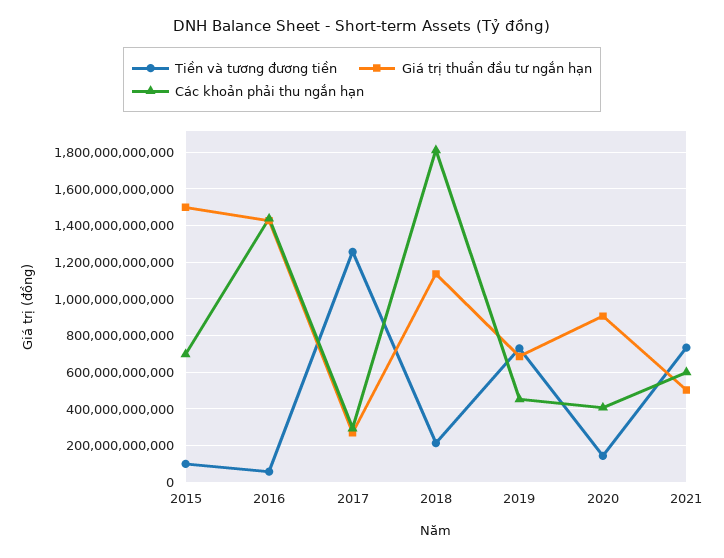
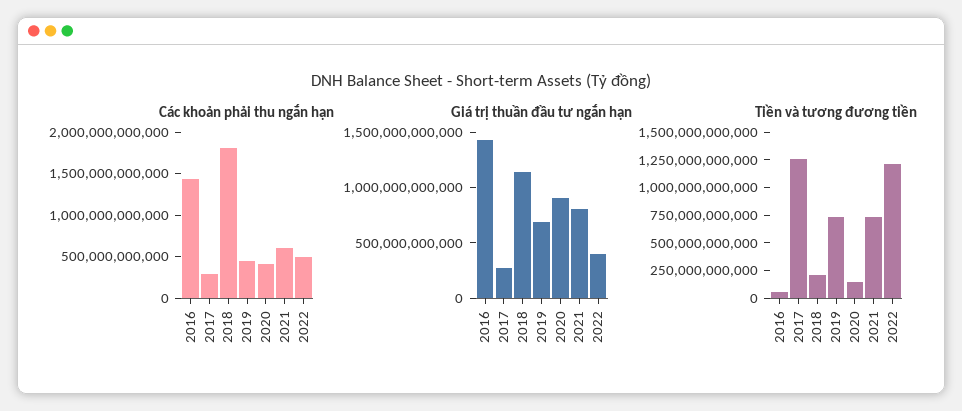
Tiền và tương đương tiền, 2015: 100000000000 -> none
Giá trị thuần đầu tư ngắn hạn, 2015: 1500000000000 -> none
Các khoản phải thu ngắn hạn, 2015: 700000000000 -> none
Giá trị thuần đầu tư ngắn hạn, 2021: 500000000000 -> 800000000000
Các khoản phải thu ngắn hạn, 2022: none -> 500000000000
Giá trị thuần đầu tư ngắn hạn, 2022: none -> 400000000000
Tiền và tương đương tiền, 2022: none -> 1250000000000

